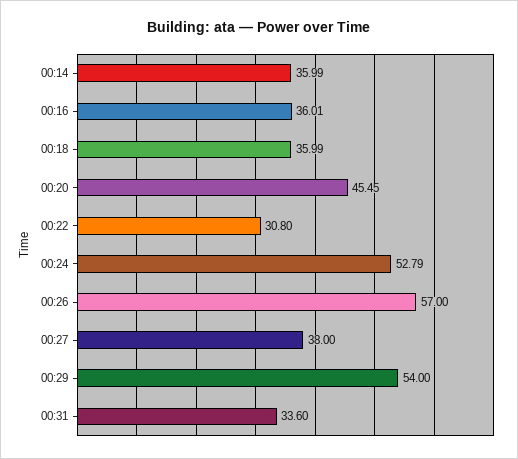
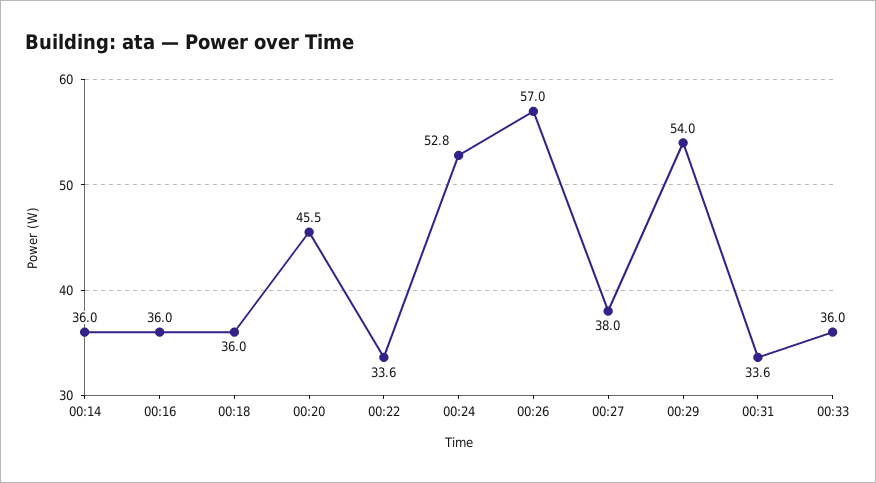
00:22: 30.8 -> 33.6
00:33: none -> 36

